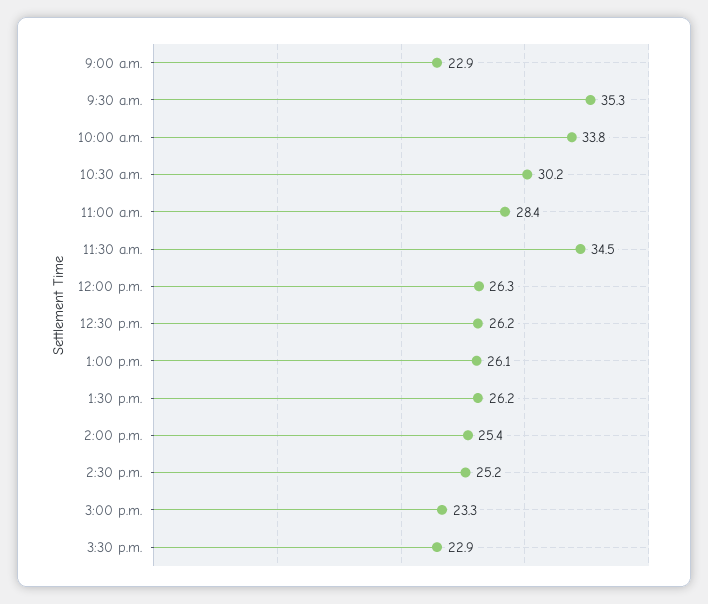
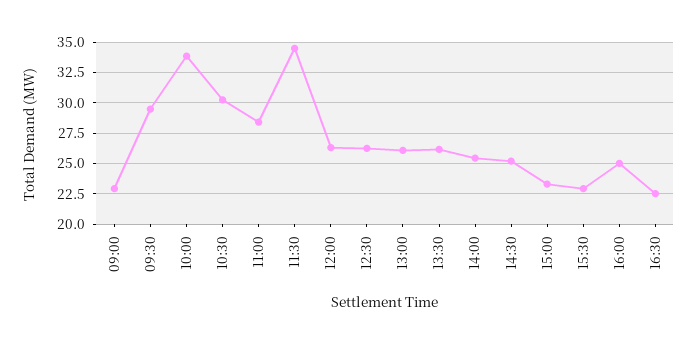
9:30 a.m.: 35.3 -> 29.5
16:00: none -> 25
16:30: none -> 22.5

